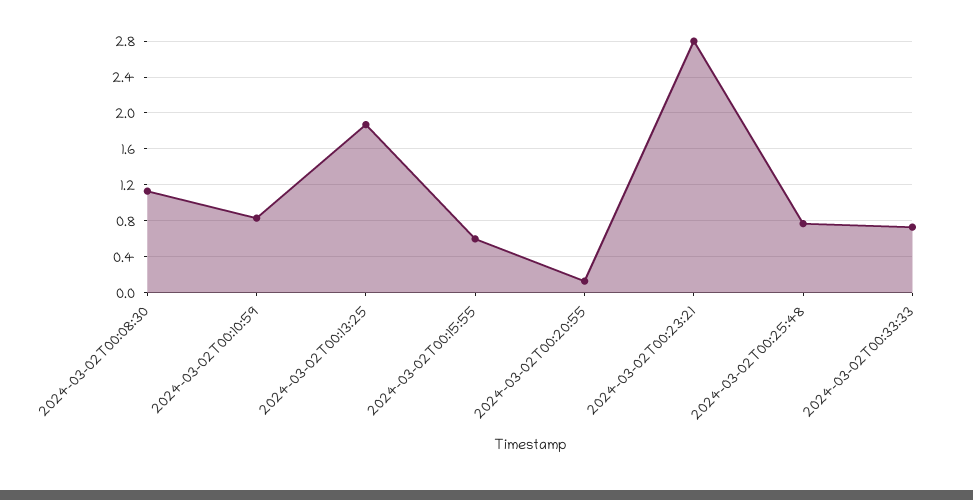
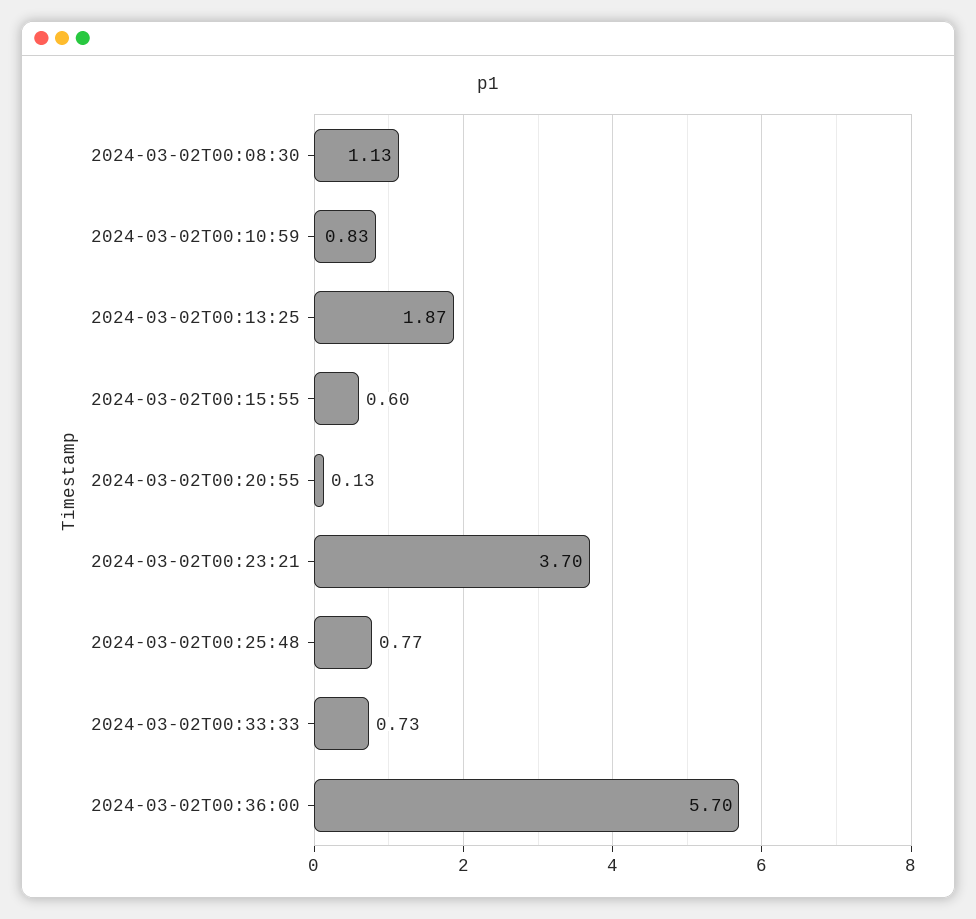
2024-03-02T00:23:21: 2.8 -> 3.7
2024-03-02T00:36:00: none -> 5.7

